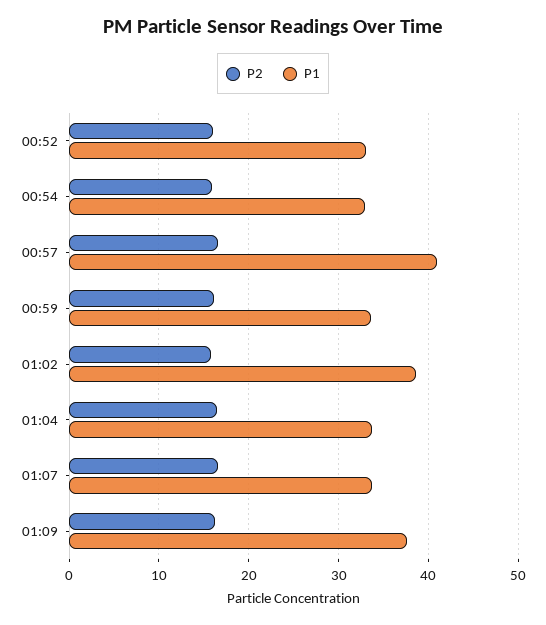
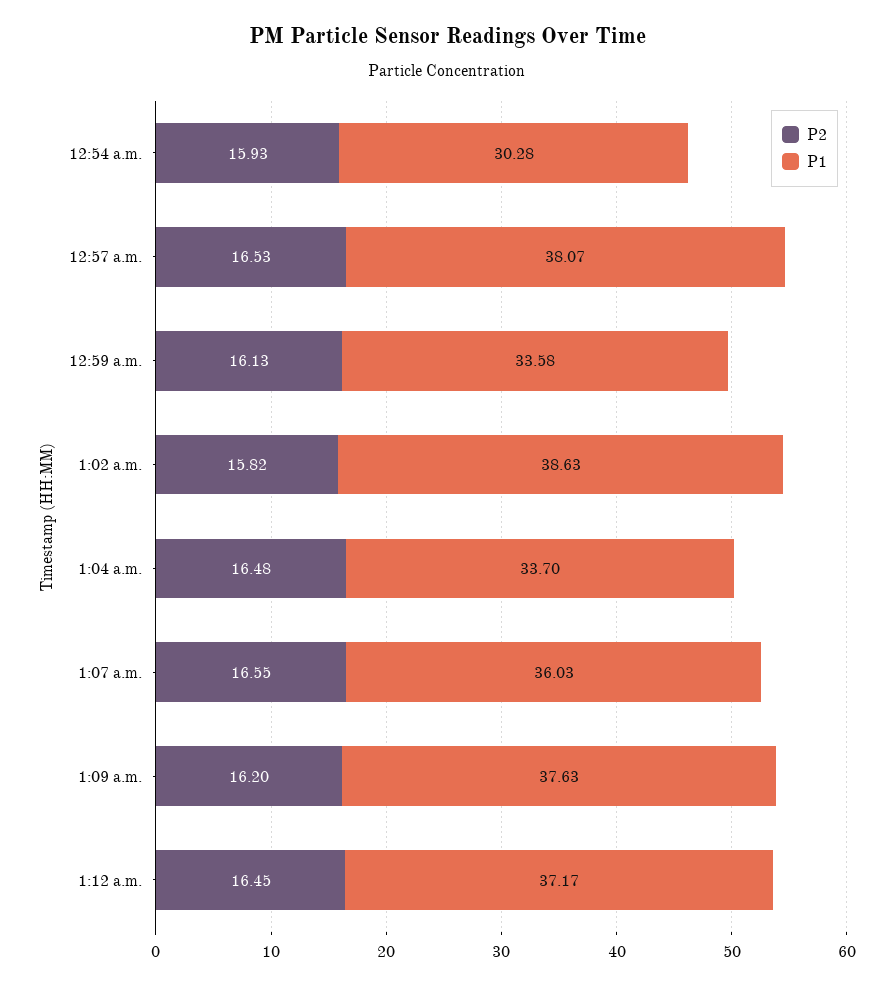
P2, 00:52: 16 -> none
P1, 00:52: 33 -> none
P1, 00:54: 33 -> 30.28
P1, 00:57: 41 -> 38.07
P1, 01:07: 34 -> 36.03
P2, 1:12 a.m.: none -> 16.45
P1, 1:12 a.m.: none -> 37.17

